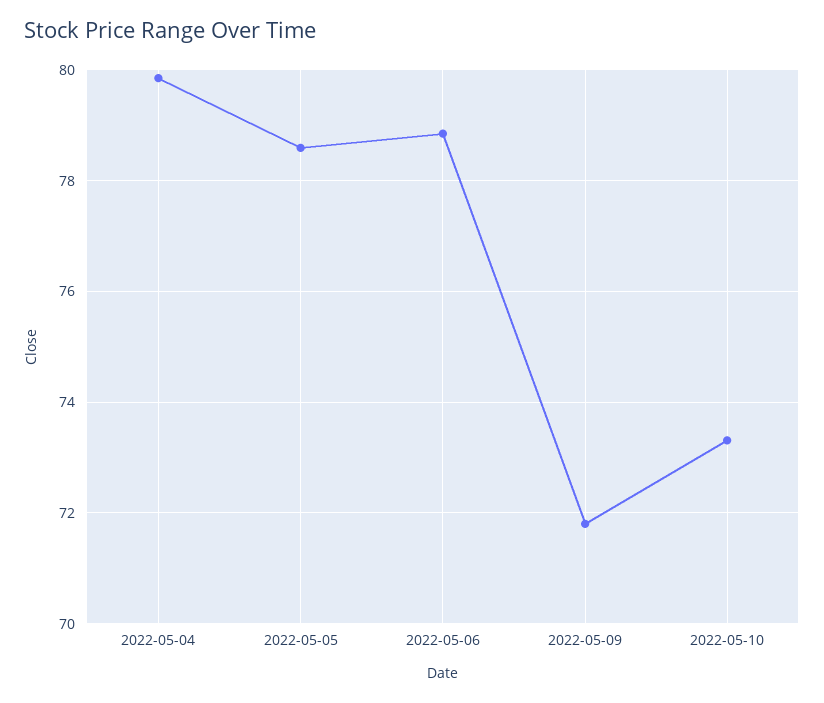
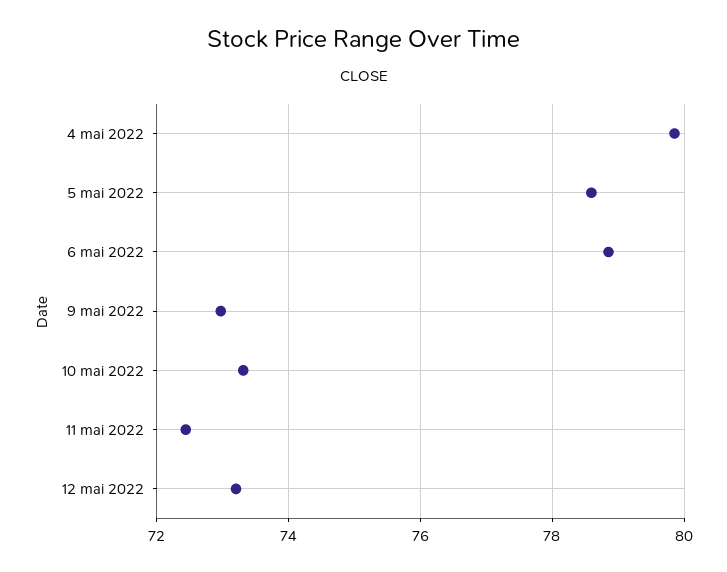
2022-05-09: 71.8 -> 73
11 mai 2022: none -> 72.4
12 mai 2022: none -> 73.2

